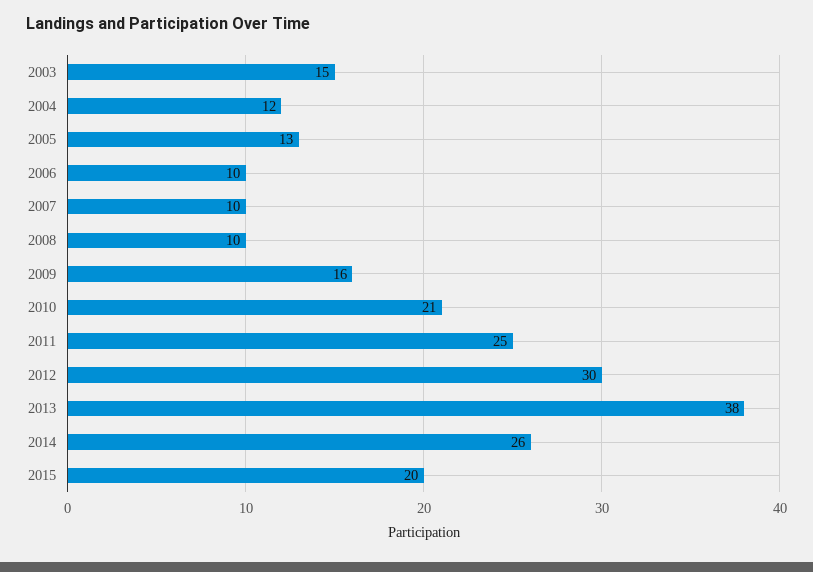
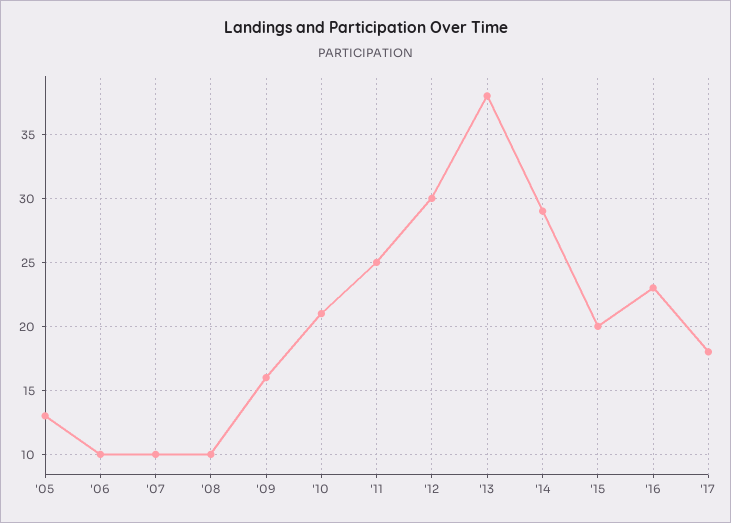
2003: 15 -> none
2004: 12 -> none
2014: 26 -> 29
'16: none -> 23
'17: none -> 18

